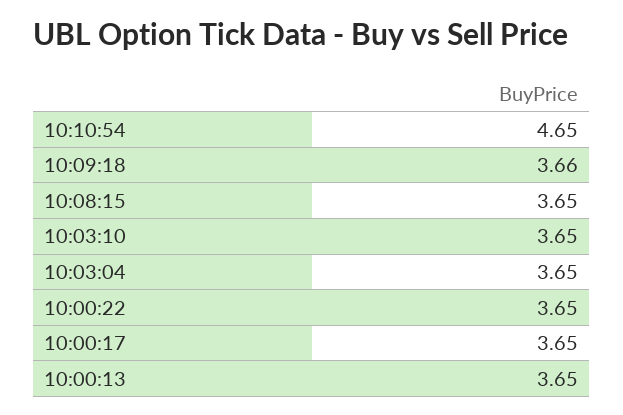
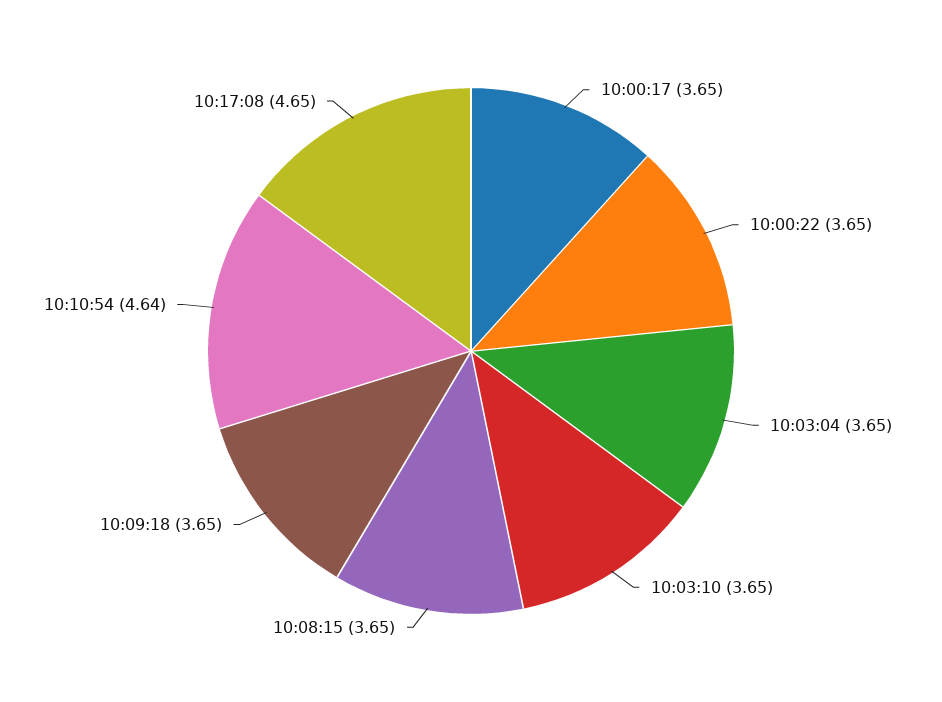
10:10:54: 4.65 -> 4.64
10:09:18: 3.66 -> 3.65
10:00:13: 3.65 -> none
10:17:08: none -> 4.65

